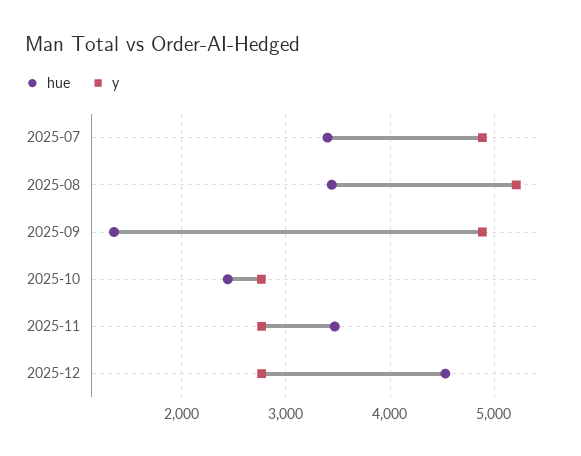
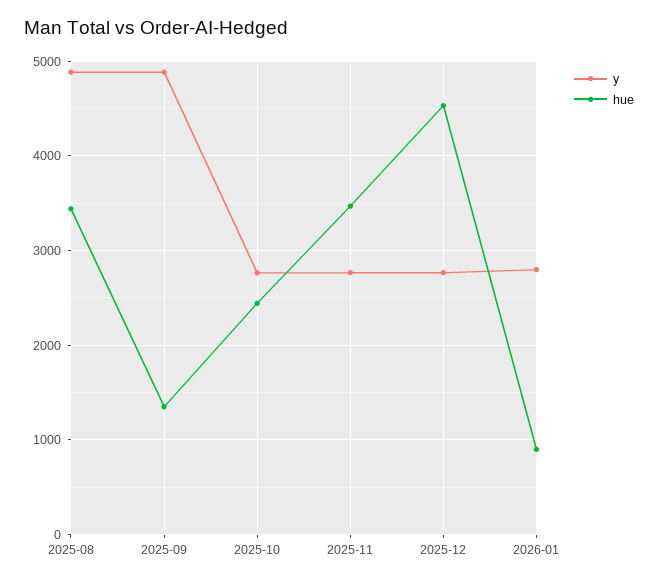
hue, 2025-07: 3400 -> none
y, 2025-07: 4900 -> none
y, 2025-08: 5200 -> 4900
y, 2026-01: none -> 2800
hue, 2026-01: none -> 900

